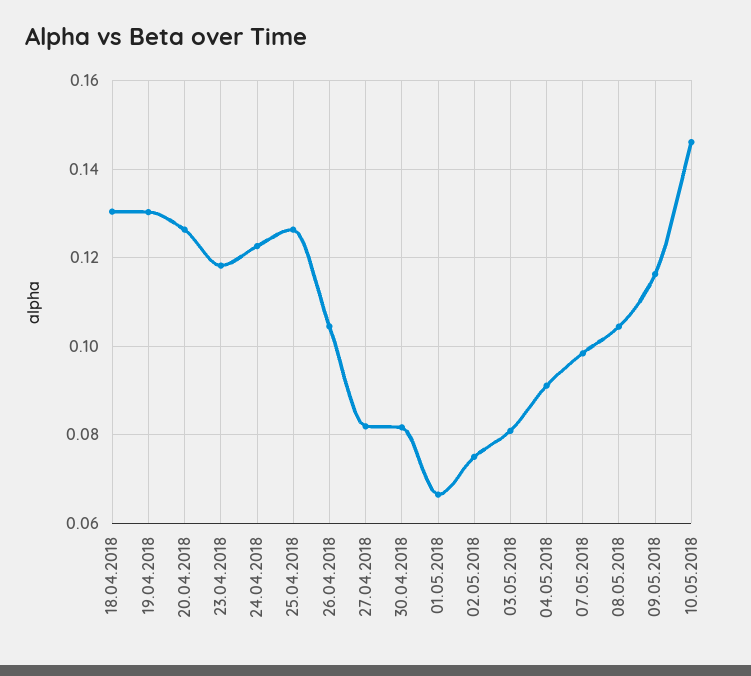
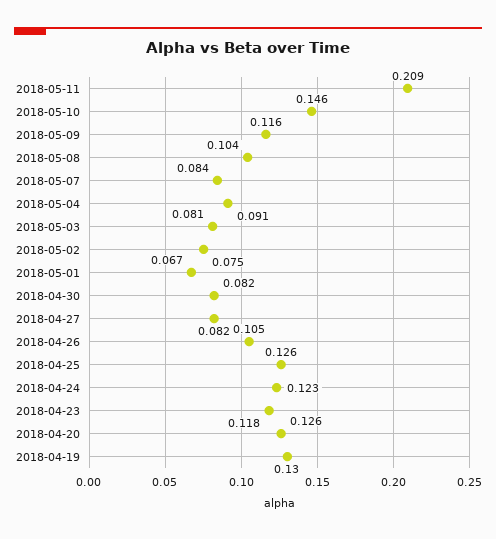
18.04.2018: 0.13 -> none
07.05.2018: 0.098 -> 0.084
2018-05-11: none -> 0.209

